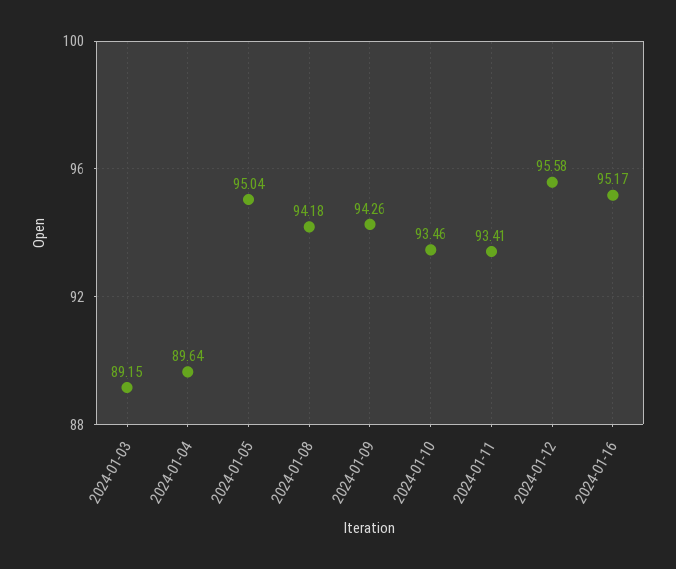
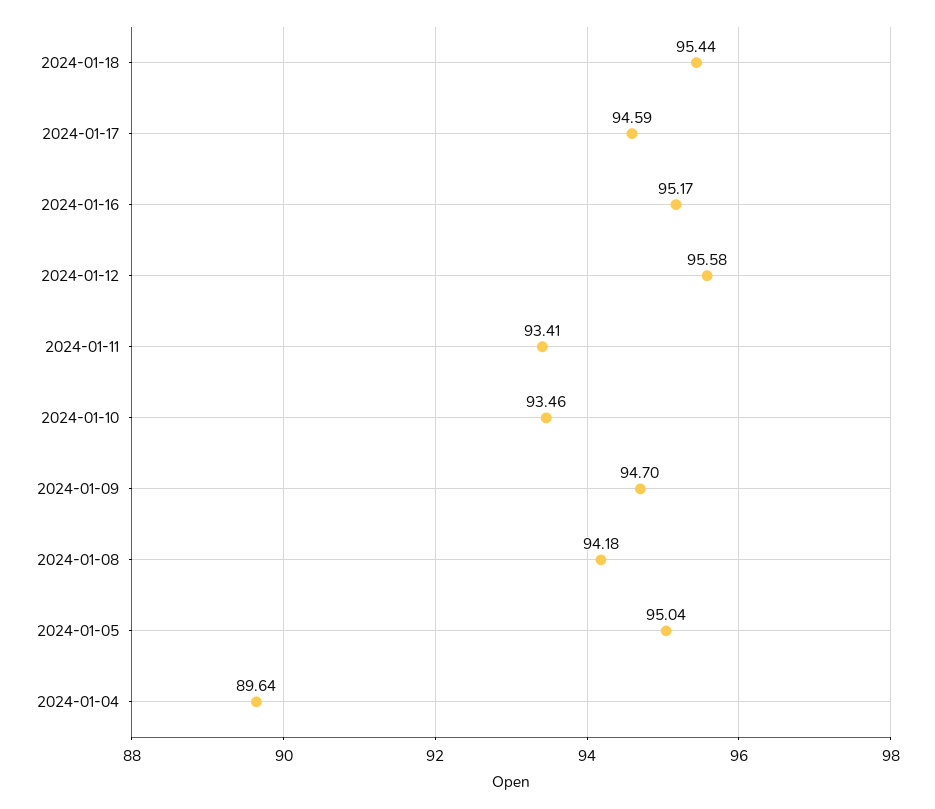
2024-01-03: 89.15 -> none
2024-01-09: 94.26 -> 94.7
2024-01-18: none -> 95.44
2024-01-17: none -> 94.59

